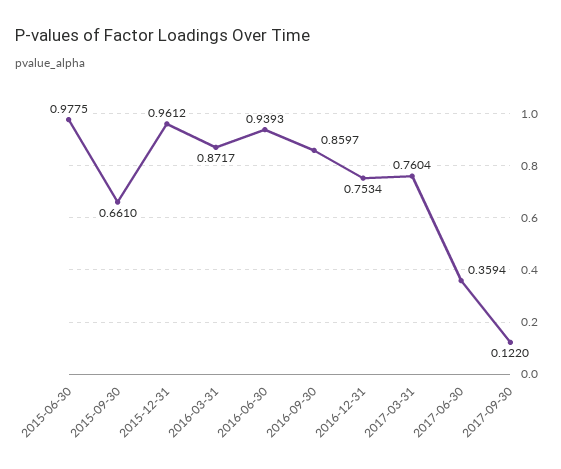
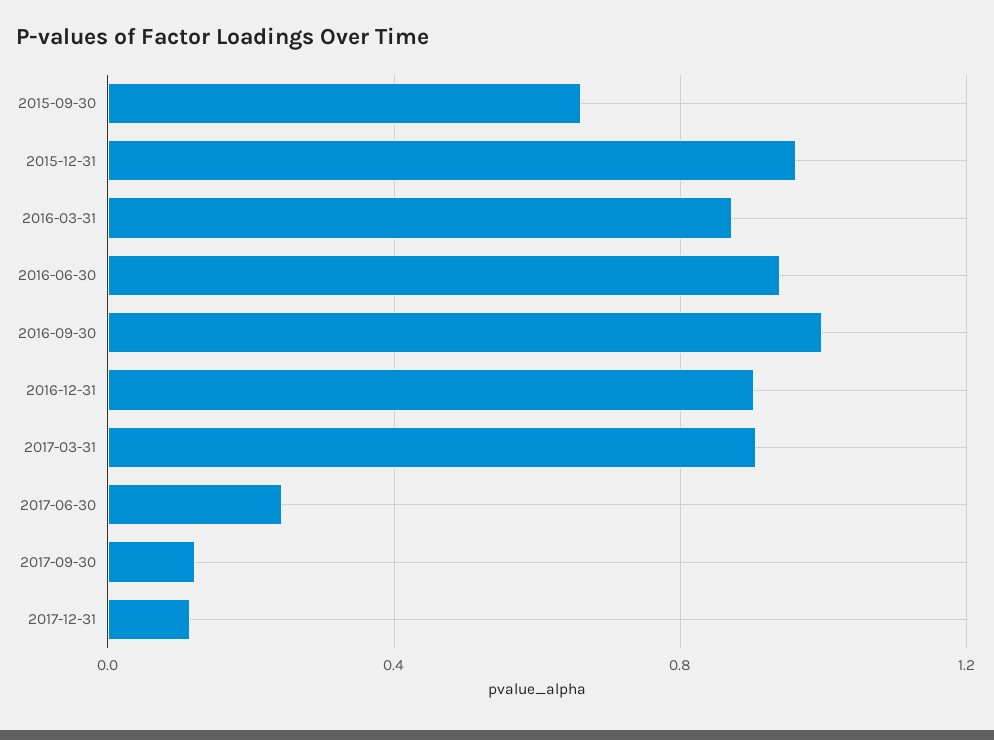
2015-06-30: 0.9775 -> none
2016-09-30: 0.8597 -> 1
2016-12-31: 0.7534 -> 0.9
2017-03-31: 0.7604 -> 0.9
2017-06-30: 0.3594 -> 0.25
2017-12-31: none -> 0.1

